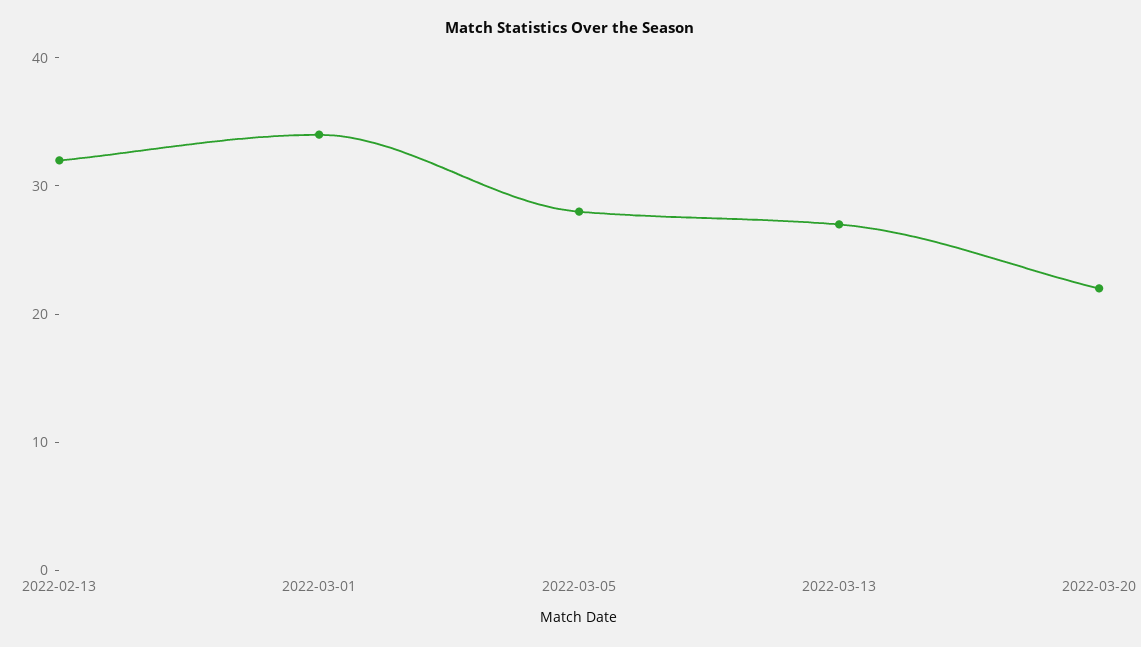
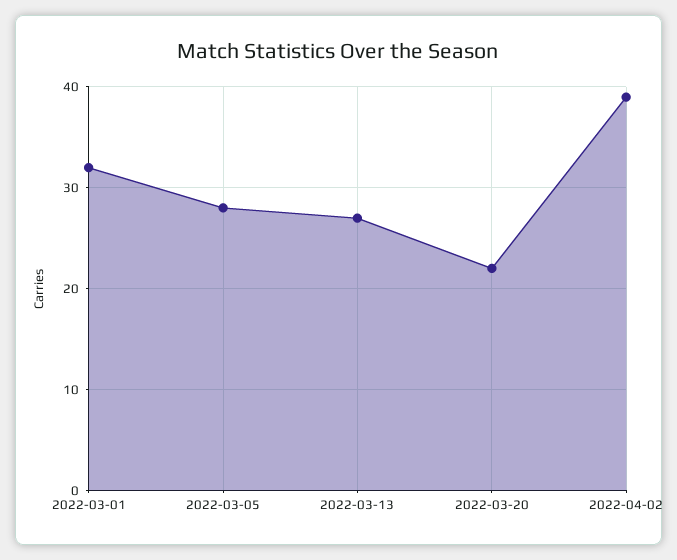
2022-02-13: 32 -> none
2022-03-01: 34 -> 32
2022-04-02: none -> 39

